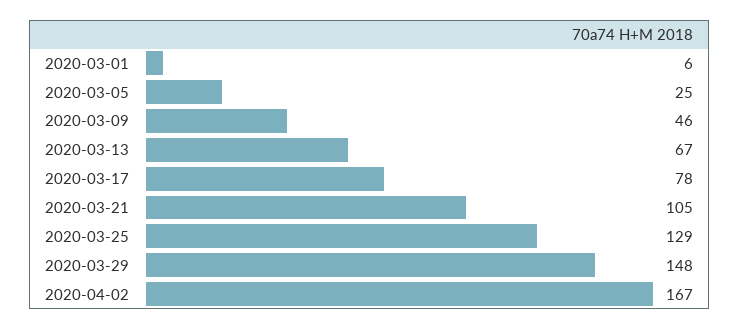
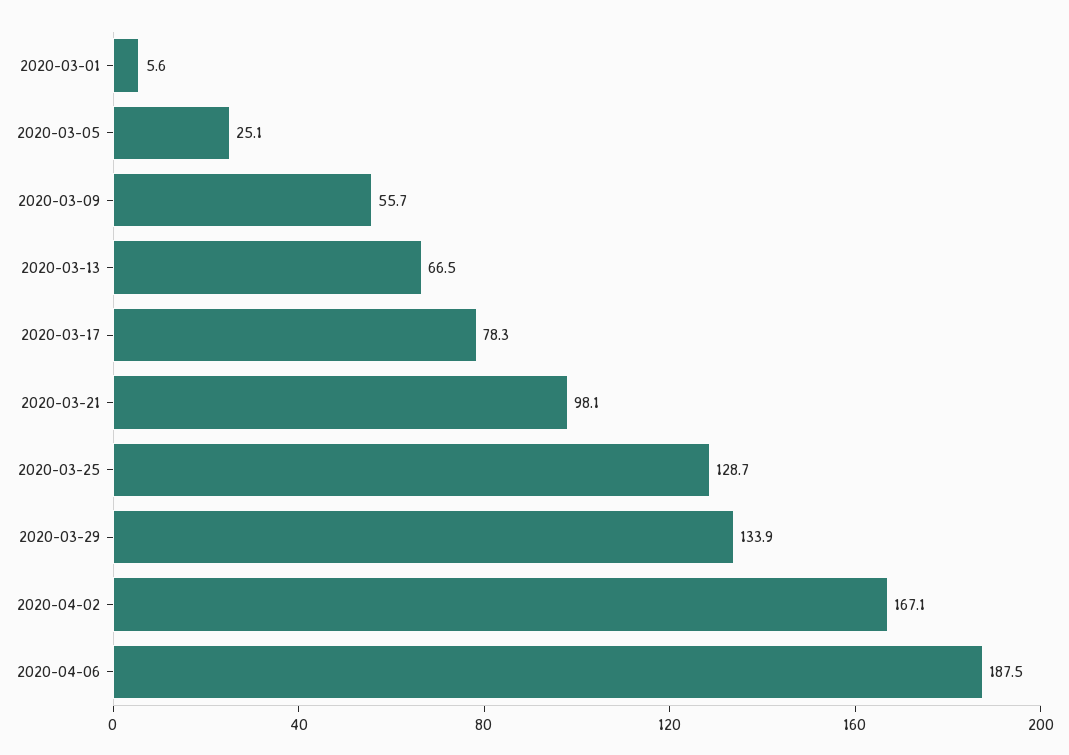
2020-03-09: 46 -> 55.7
2020-03-21: 105 -> 98.1
2020-03-29: 148 -> 133.9
2020-04-06: none -> 187.5

